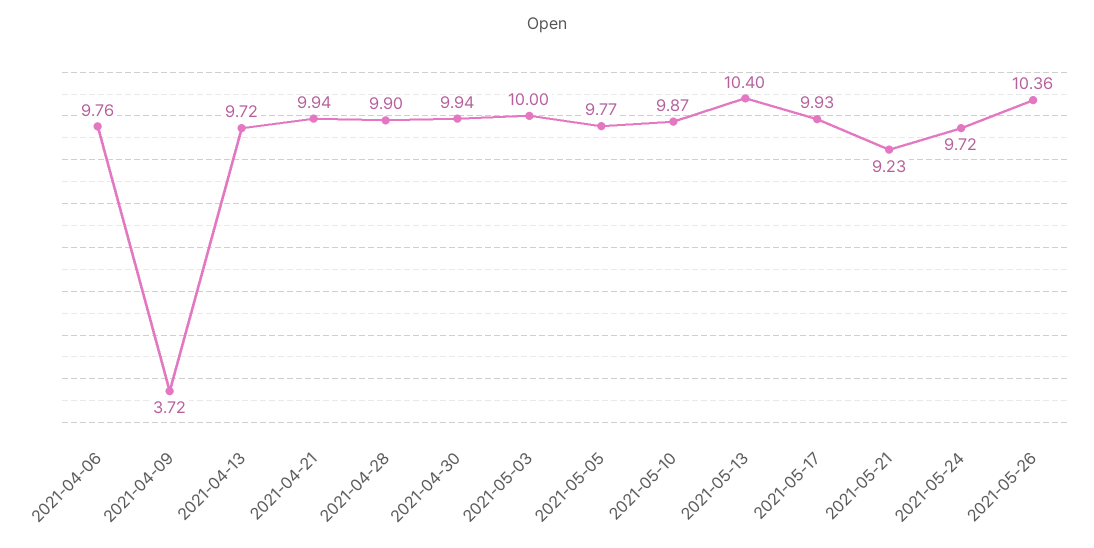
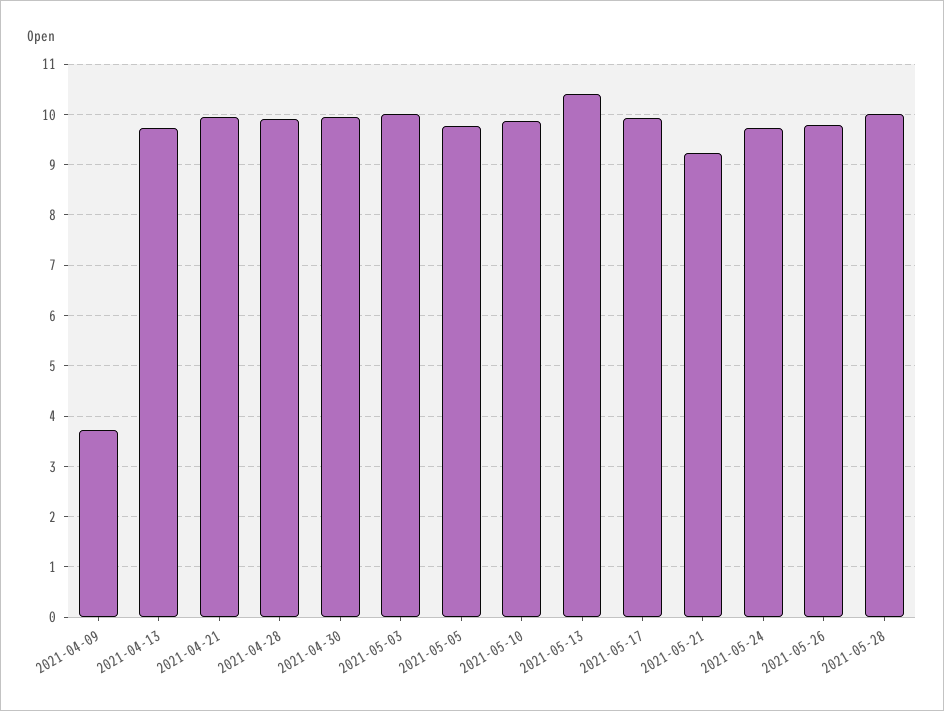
2021-04-06: 9.76 -> none
2021-05-26: 10.36 -> 9.8
2021-05-28: none -> 10

